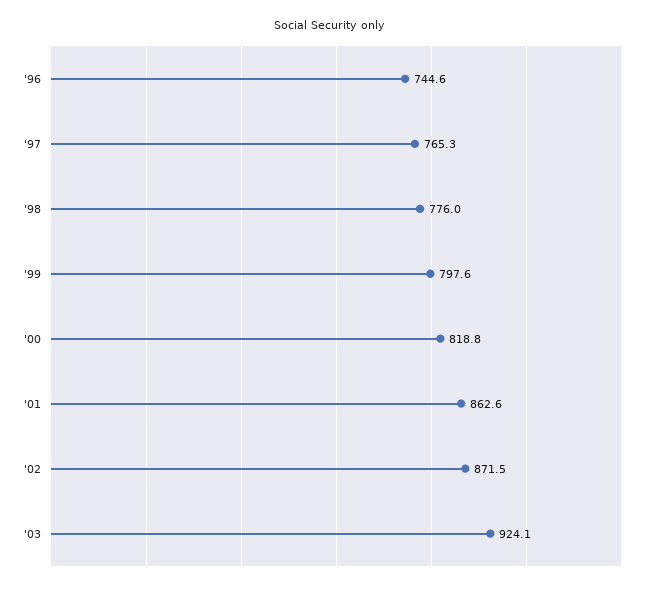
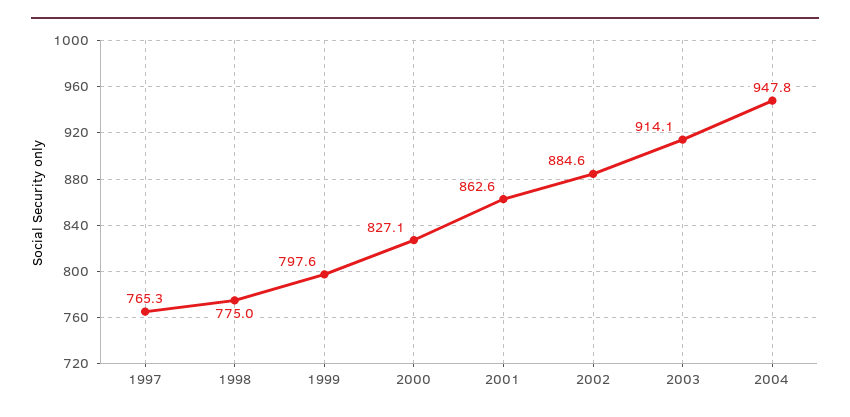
'96: 744.6 -> none
'98: 776 -> 775
'00: 818.8 -> 827.1
'02: 871.5 -> 884.6
'03: 924.1 -> 914.1
2004: none -> 947.8

